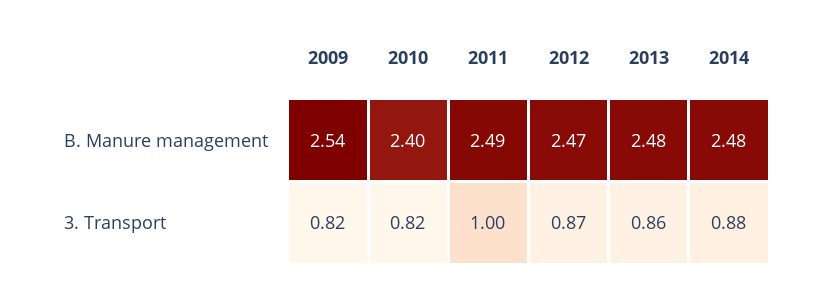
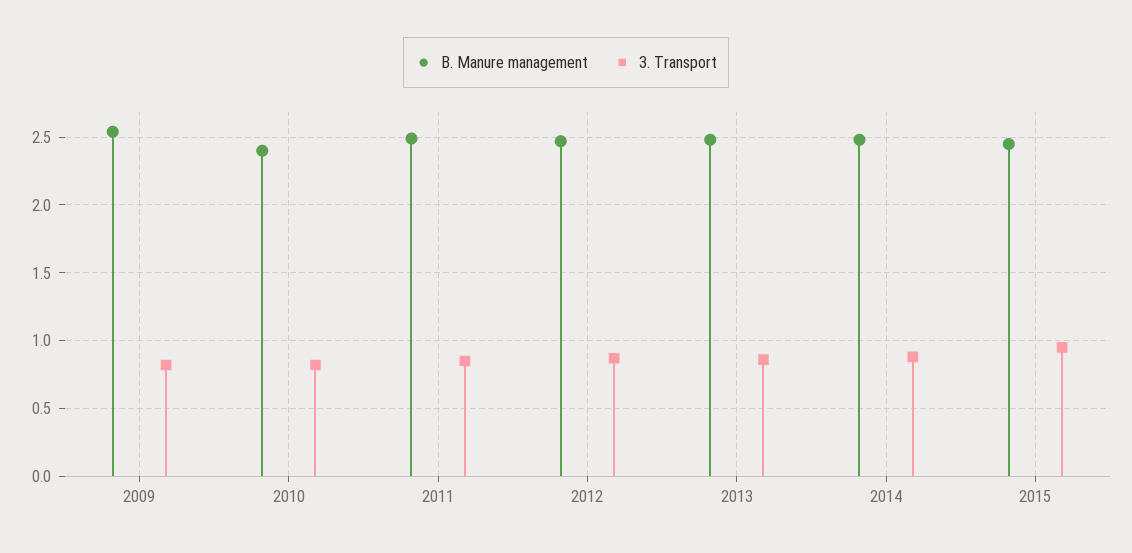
3. Transport, 2011: 1 -> 0.85
B. Manure management, 2015: none -> 2.45
3. Transport, 2015: none -> 0.95

